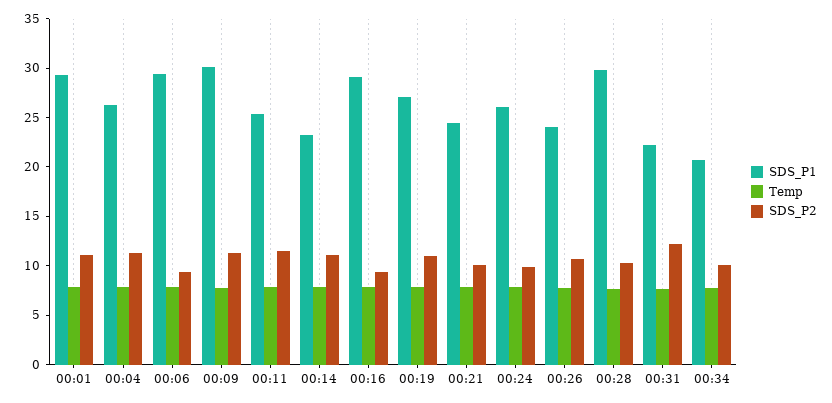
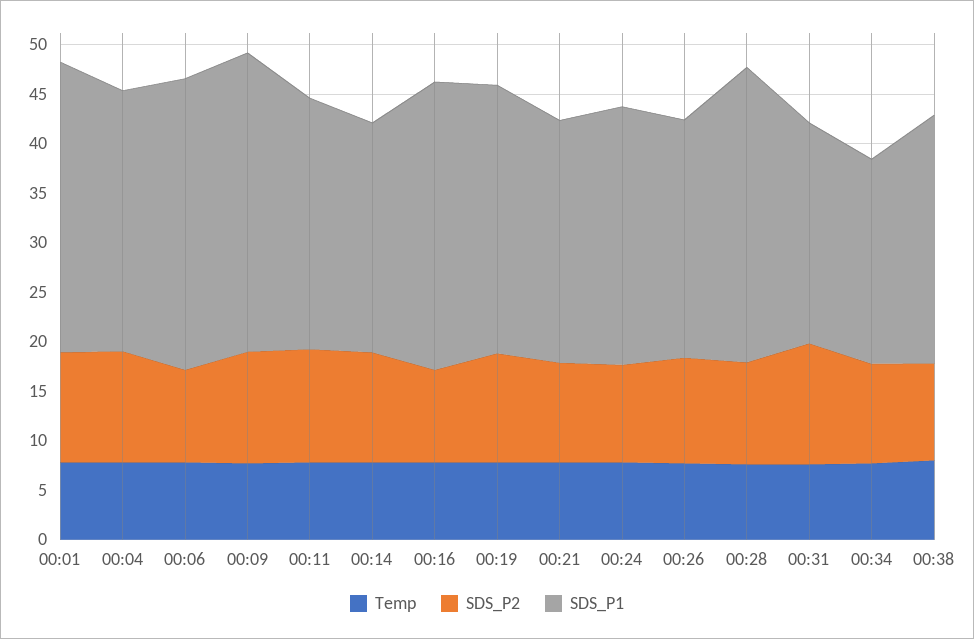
Temp, 00:38: none -> 8
SDS_P2, 00:38: none -> 10
SDS_P1, 00:38: none -> 25

